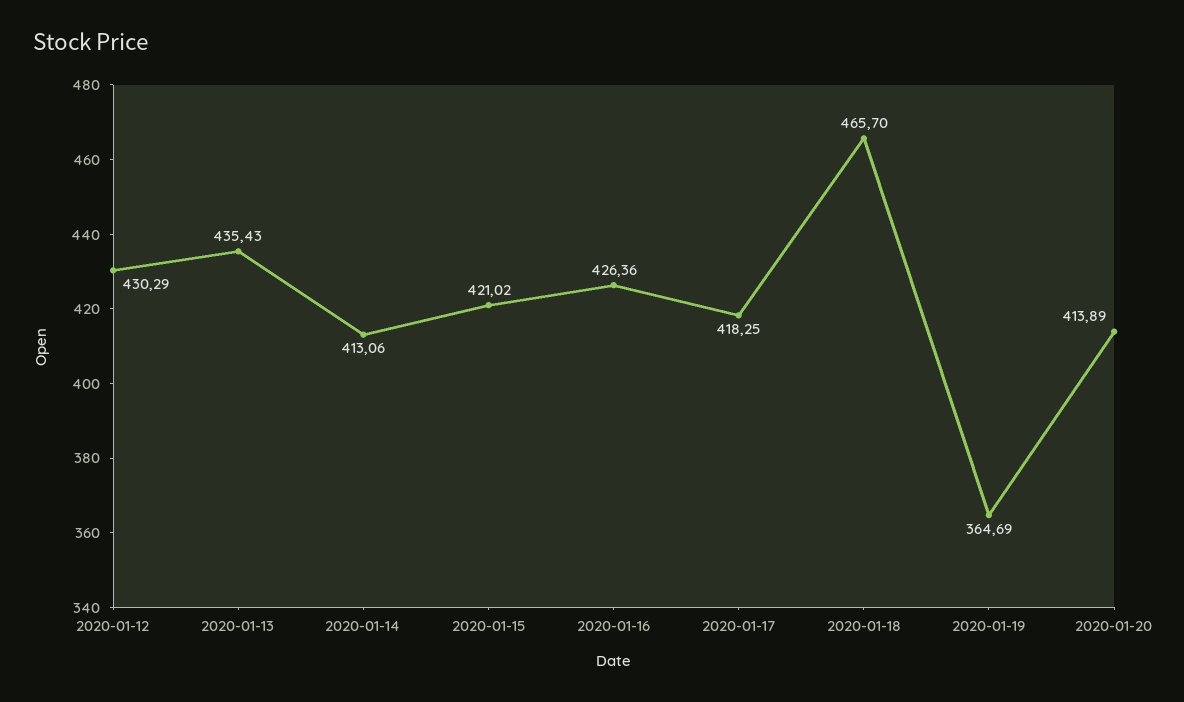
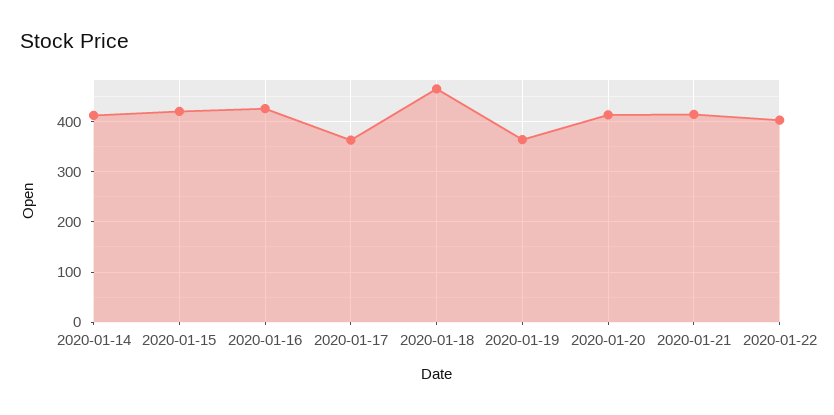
2020-01-12: 430.29 -> none
2020-01-13: 435.43 -> none
2020-01-17: 418.25 -> 360
2020-01-21: none -> 420
2020-01-22: none -> 400

